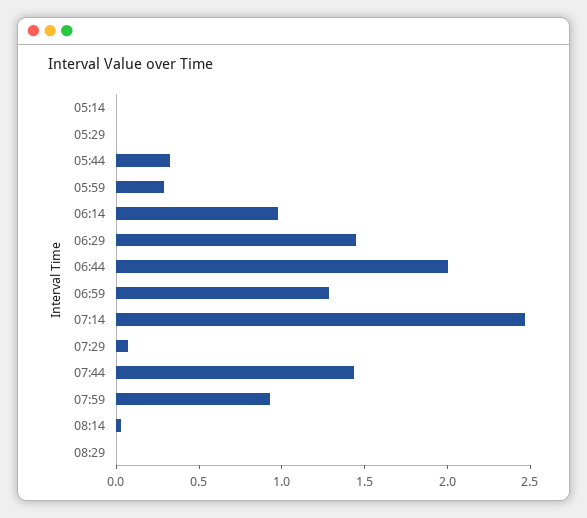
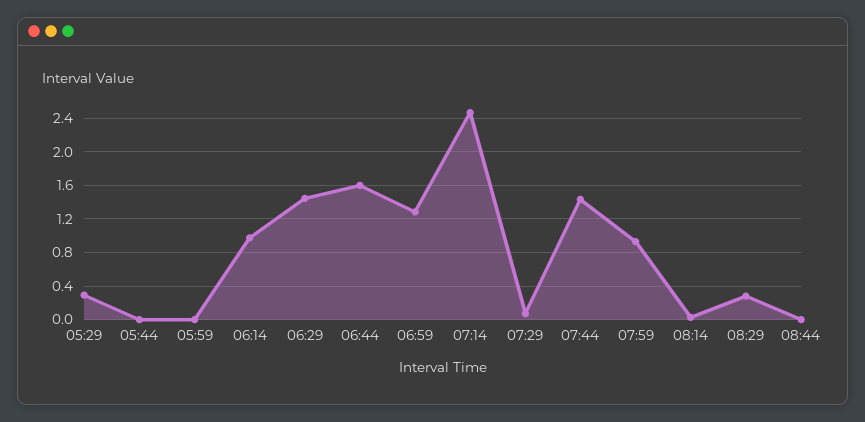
05:14: 0 -> none
05:29: 0 -> 0.3
05:44: 0.3 -> 0
05:59: 0.3 -> 0
06:44: 2 -> 1.6
08:29: 0 -> 0.3
08:44: none -> 0

